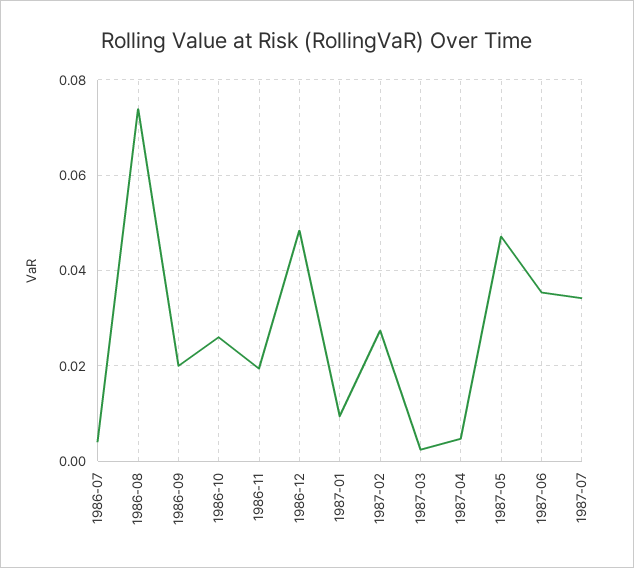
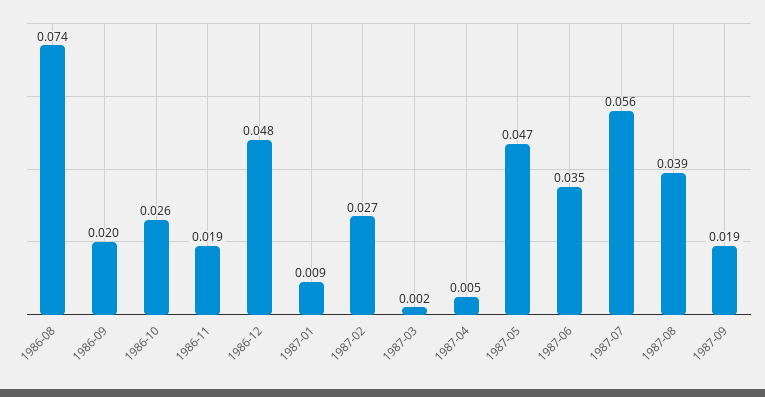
1986-07: 0.004 -> none
1987-07: 0.034 -> 0.056
1987-08: none -> 0.039
1987-09: none -> 0.019

